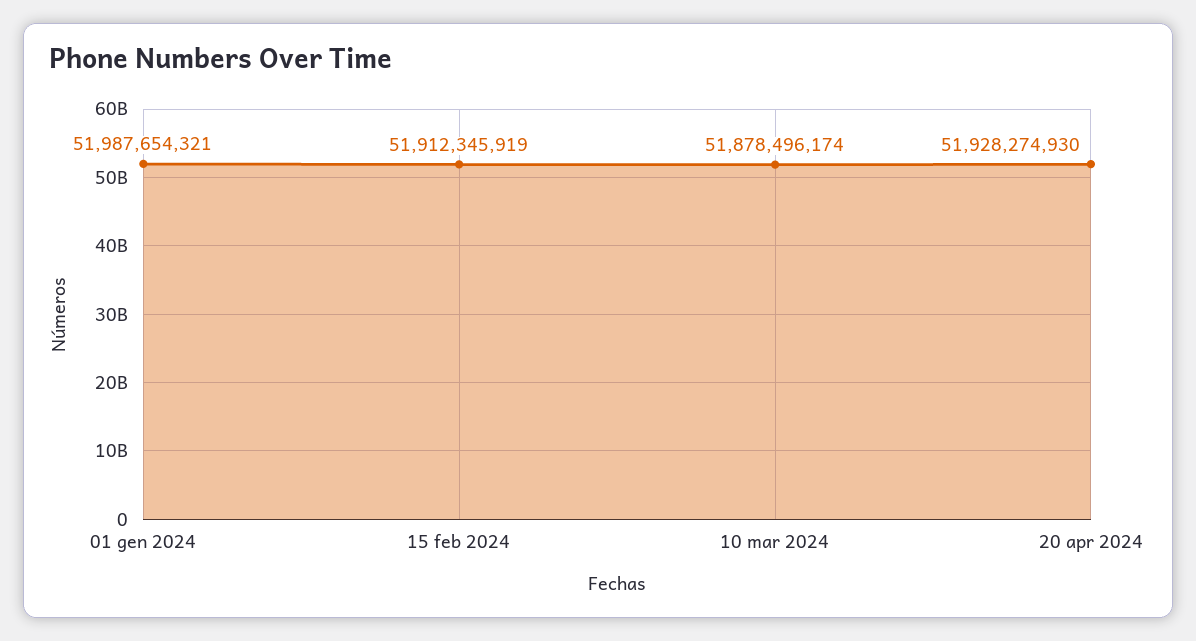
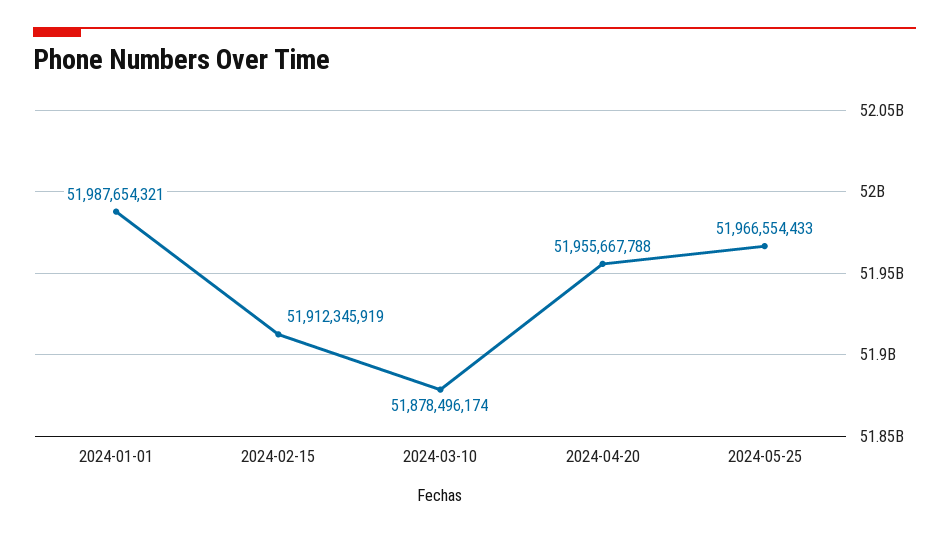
20 apr 2024: 51928274930 -> 51955667788
2024-05-25: none -> 51966554433

